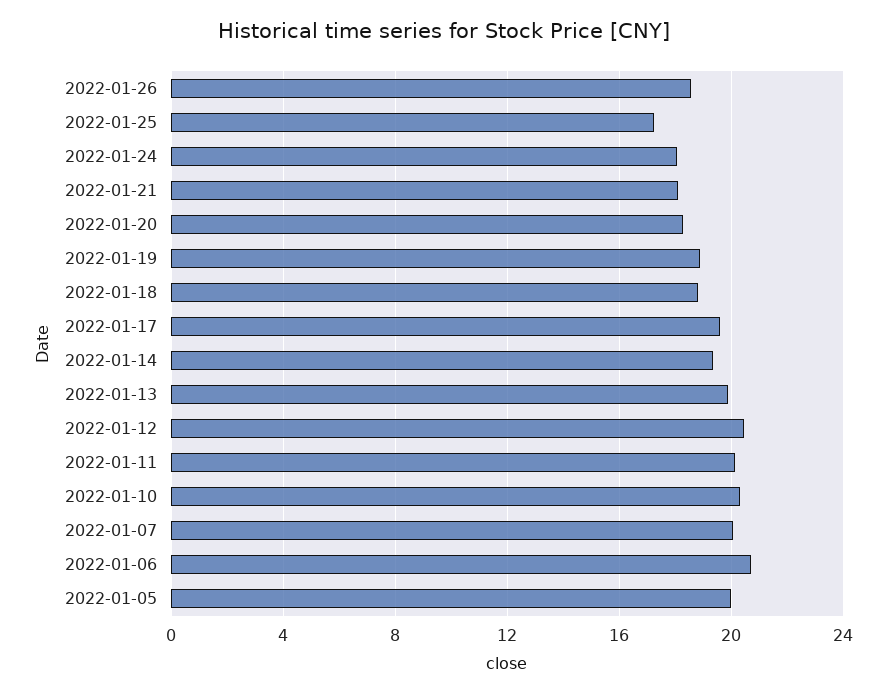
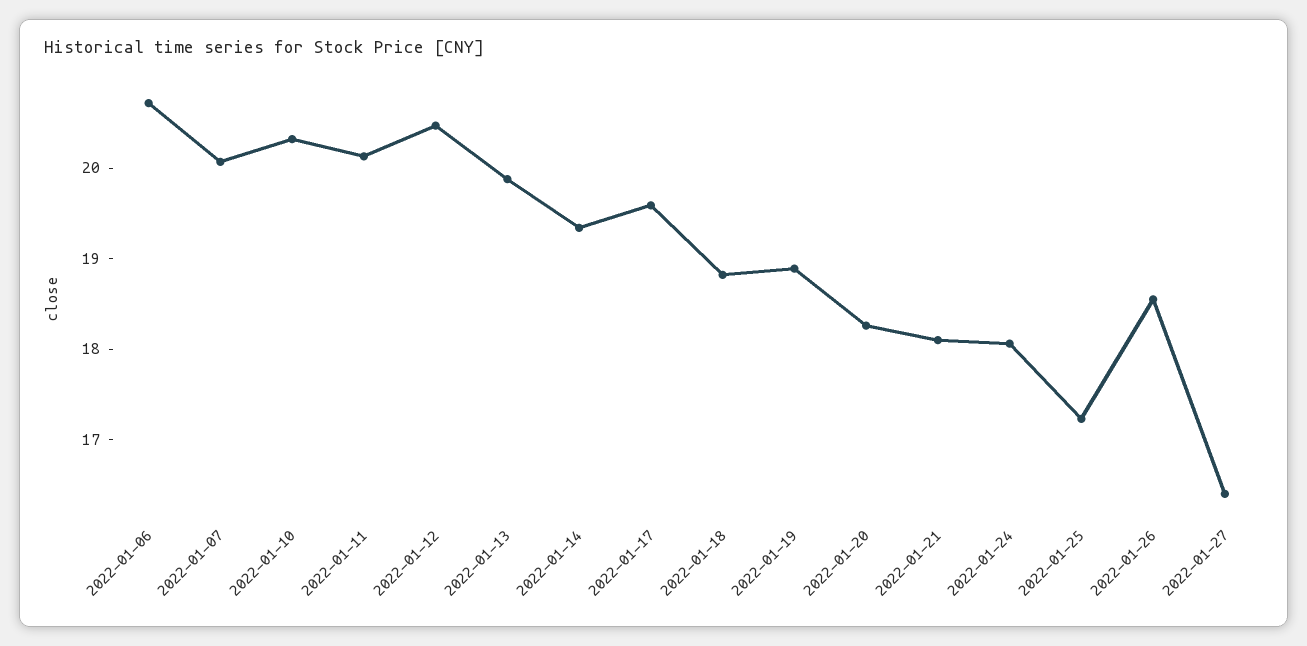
2022-01-05: 20 -> none
2022-01-27: none -> 16.4

